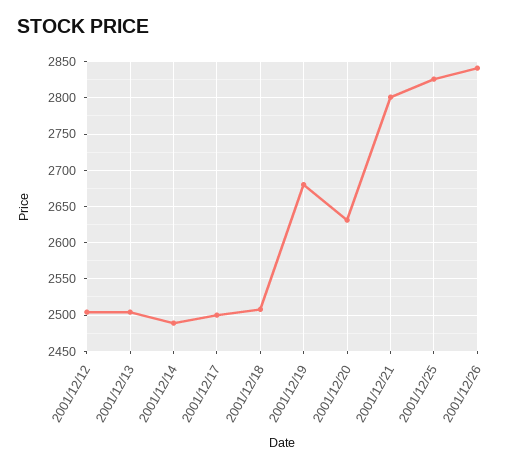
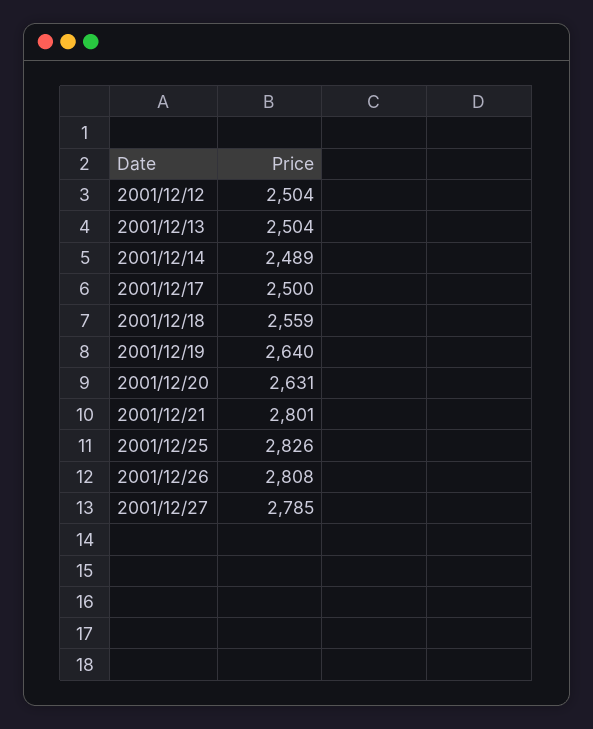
2001/12/18: 2510 -> 2559
2001/12/19: 2680 -> 2640
2001/12/26: 2840 -> 2808
2001/12/27: none -> 2785

